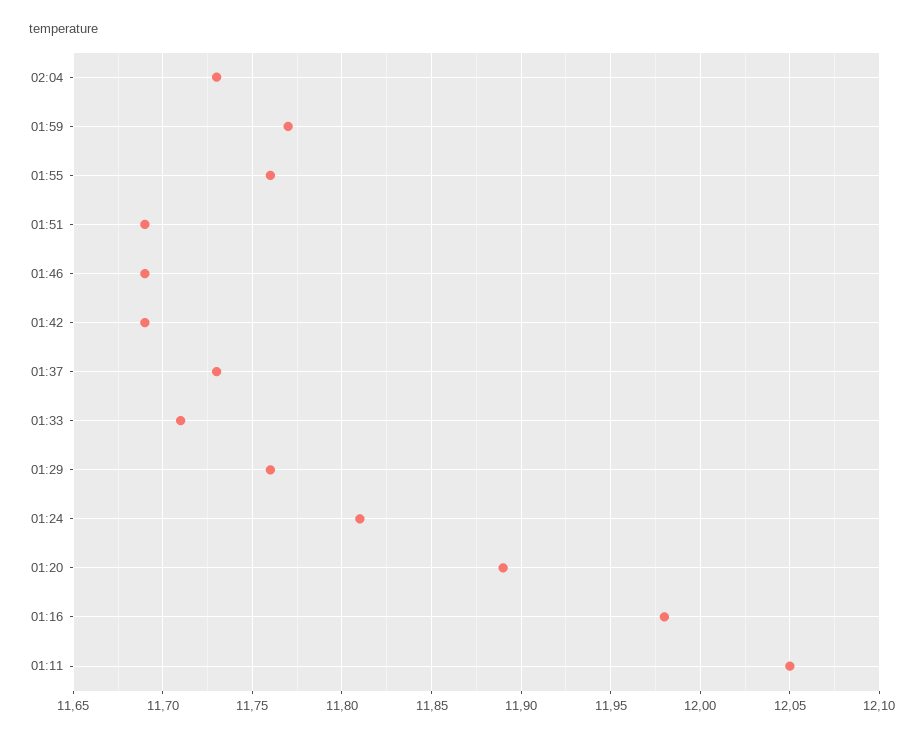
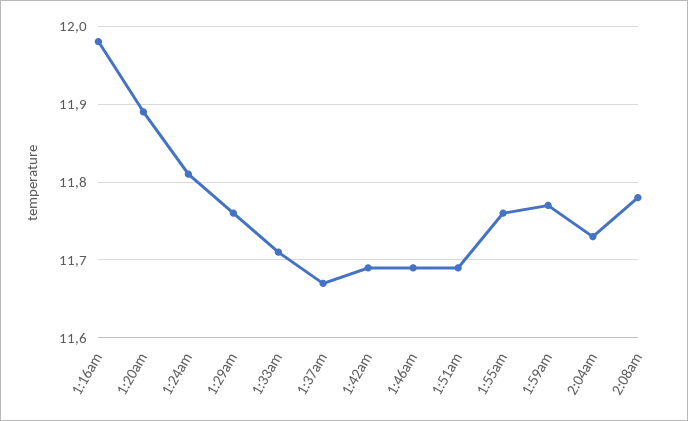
01:37: 11.73 -> 11.67
01:11: 12.05 -> none
2:08am: none -> 11.78

